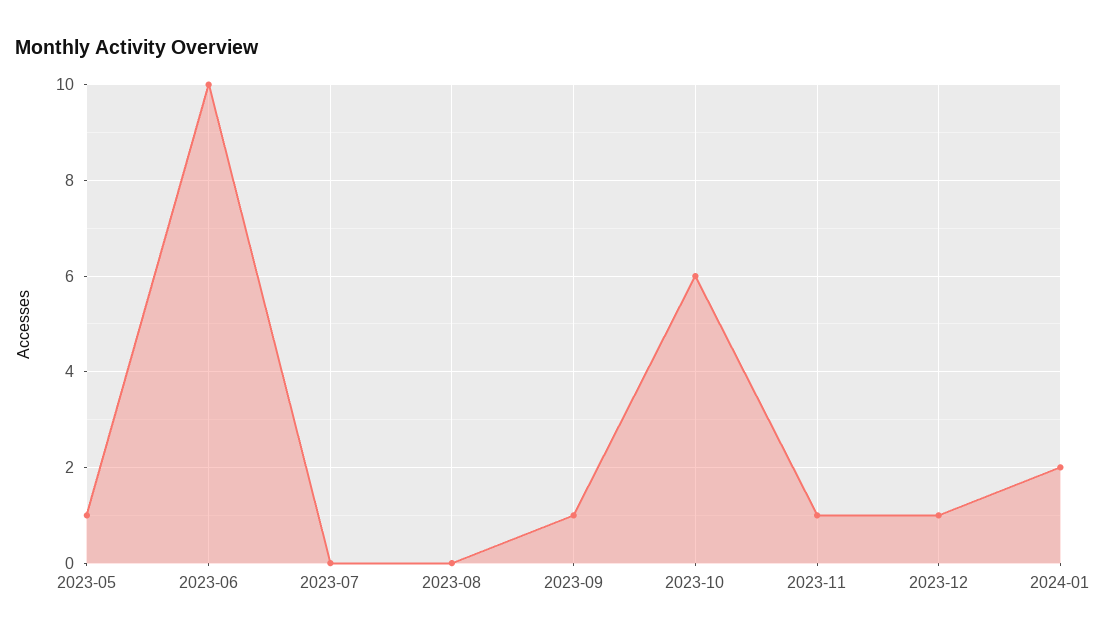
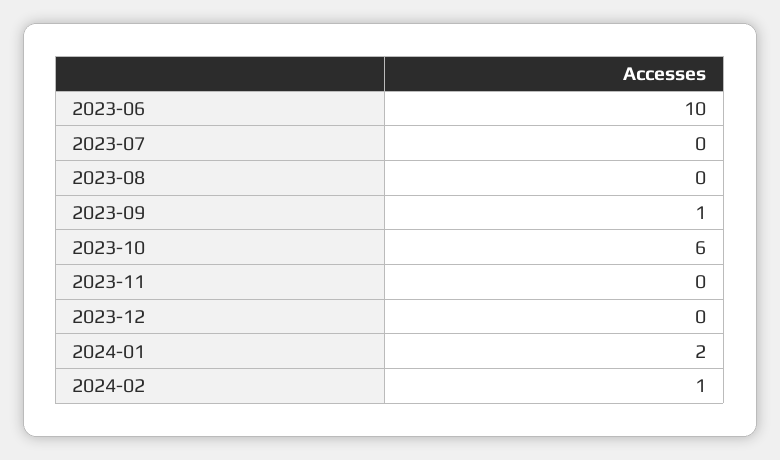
2023-05: 1 -> none
2023-11: 1 -> 0
2023-12: 1 -> 0
2024-02: none -> 1

